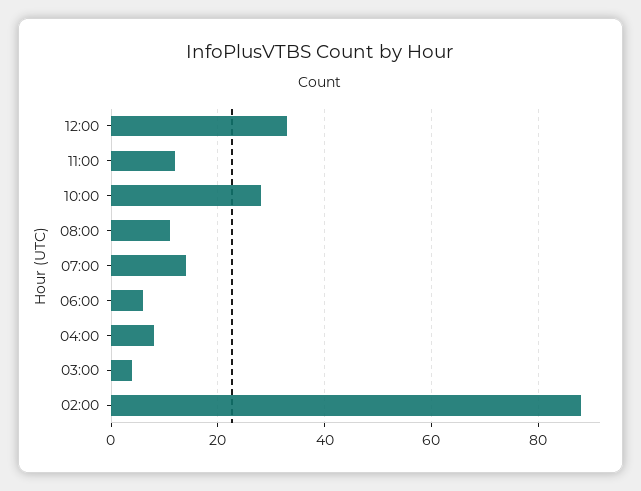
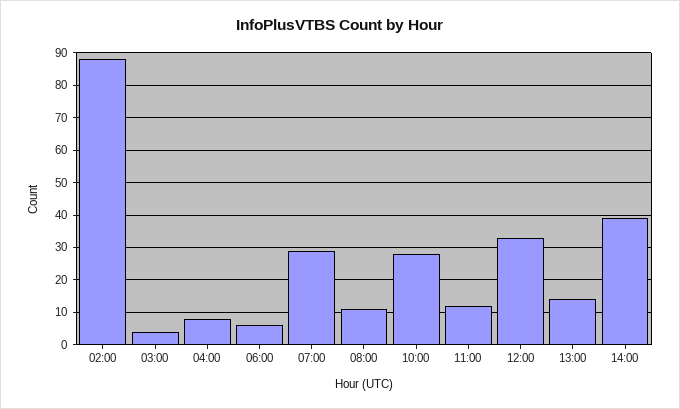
07:00: 15 -> 30
13:00: none -> 15
14:00: none -> 40

